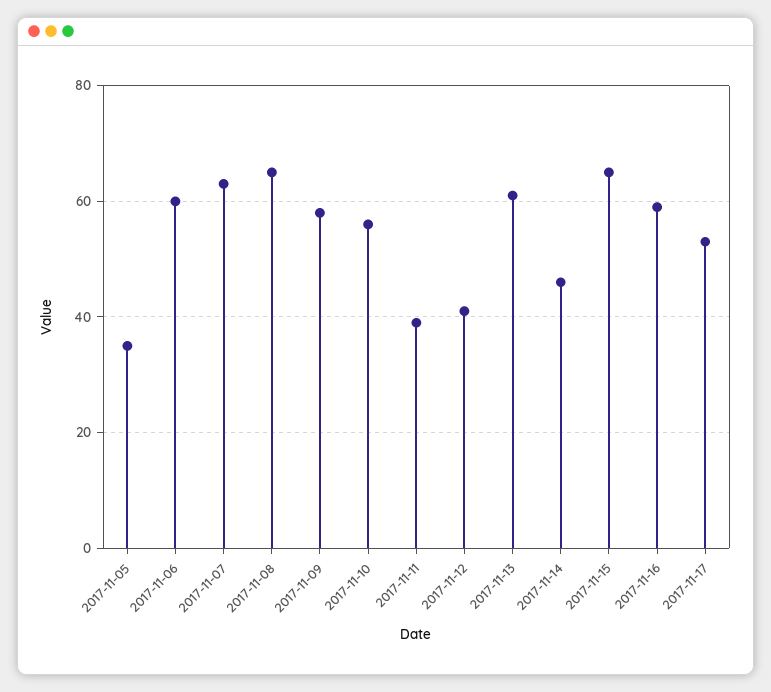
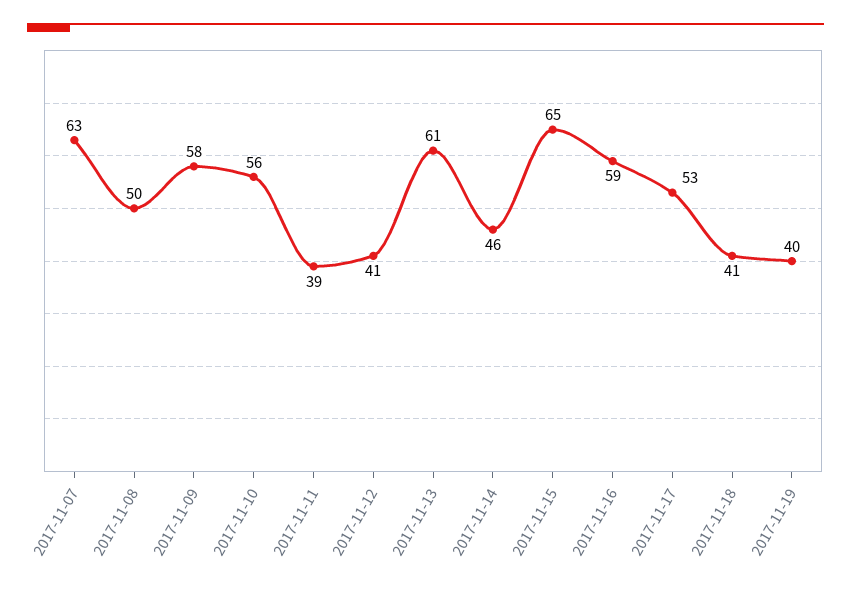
2017-11-05: 35 -> none
2017-11-06: 60 -> none
2017-11-08: 65 -> 50
2017-11-18: none -> 41
2017-11-19: none -> 40

